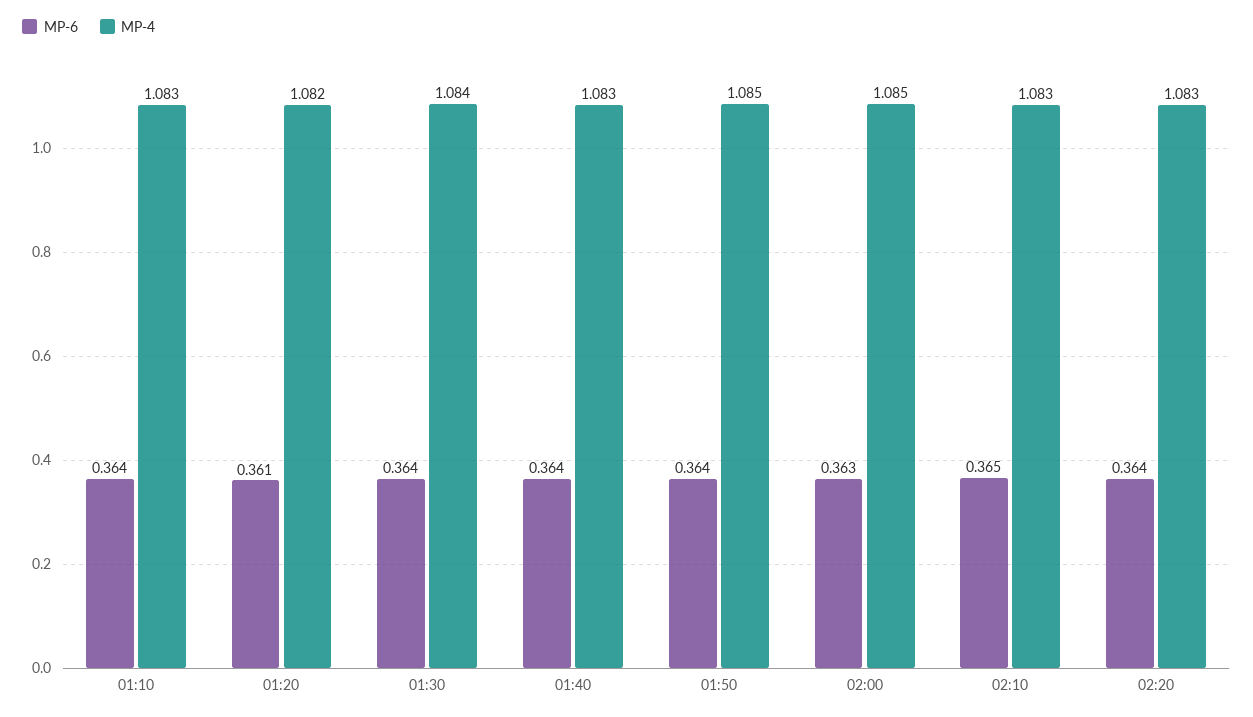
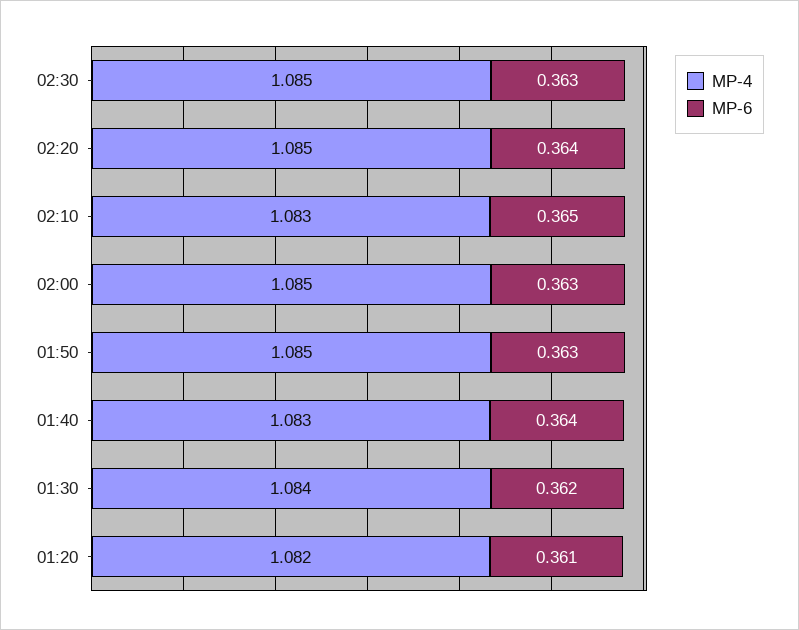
MP-6, 01:10: 0.364 -> none
MP-4, 01:10: 1.083 -> none
MP-6, 01:30: 0.364 -> 0.362
MP-6, 01:50: 0.364 -> 0.363
MP-4, 02:20: 1.083 -> 1.085
MP-4, 02:30: none -> 1.085
MP-6, 02:30: none -> 0.363

